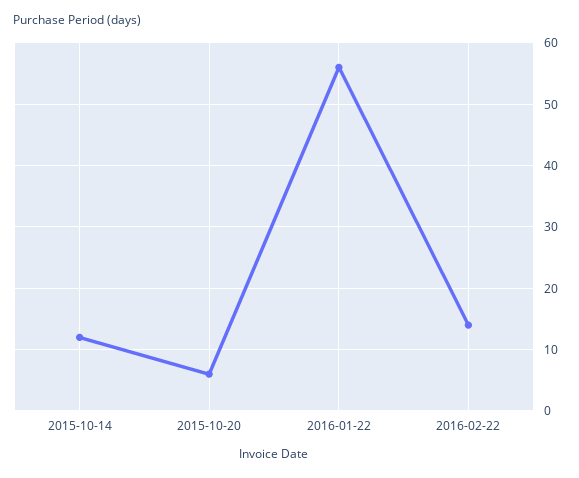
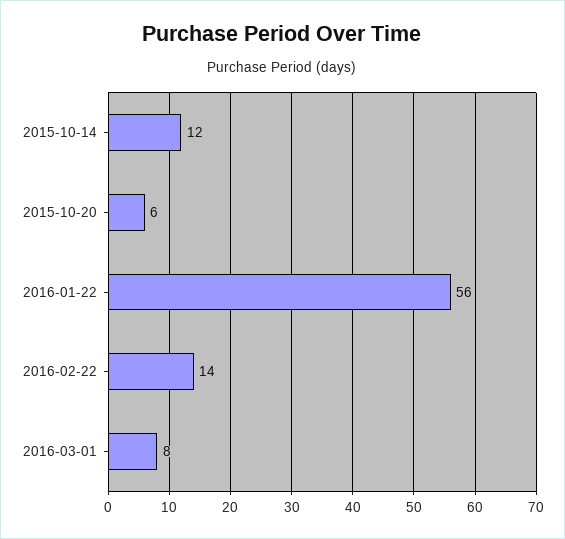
2016-03-01: none -> 8

